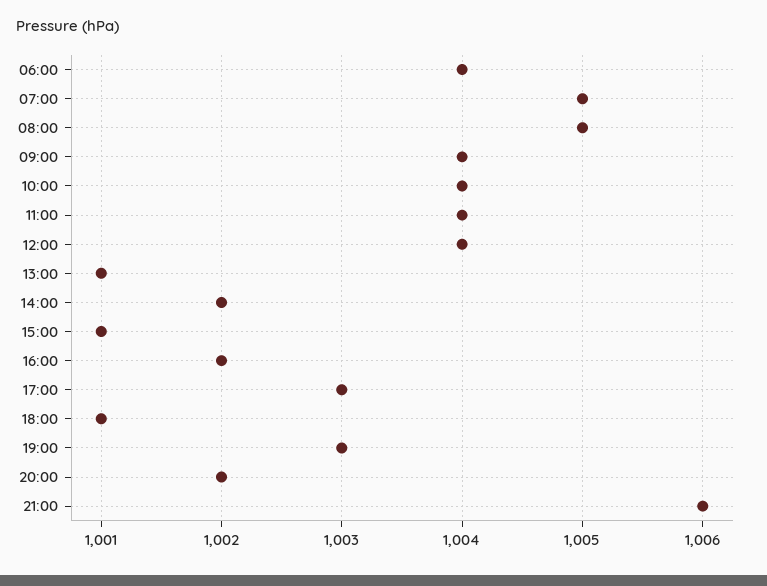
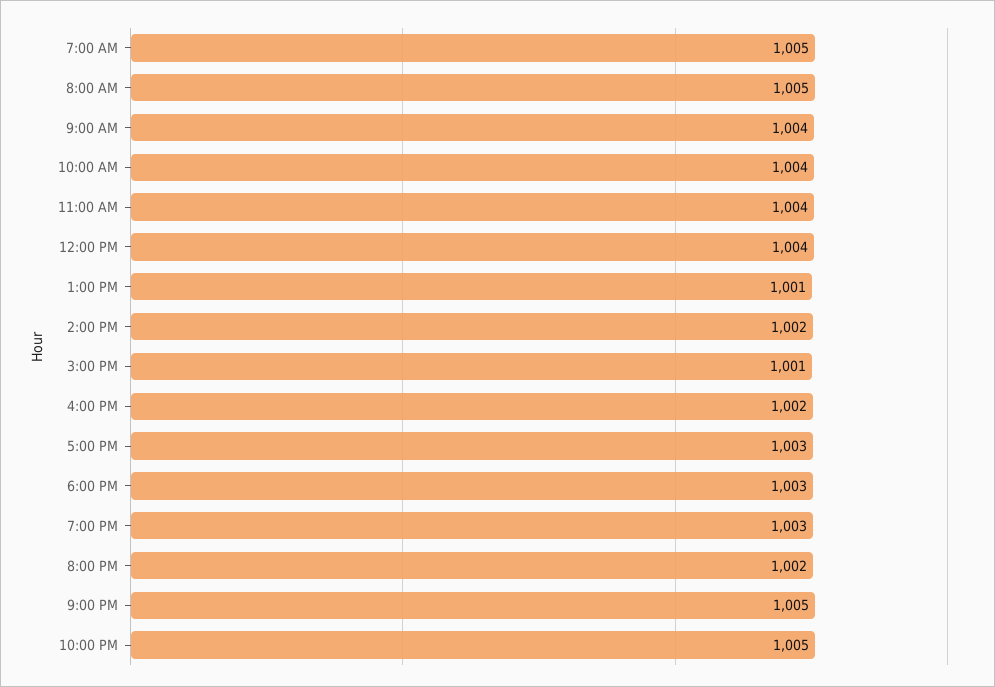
06:00: 1004 -> none
18:00: 1001 -> 1003
21:00: 1006 -> 1005
10:00 PM: none -> 1005

